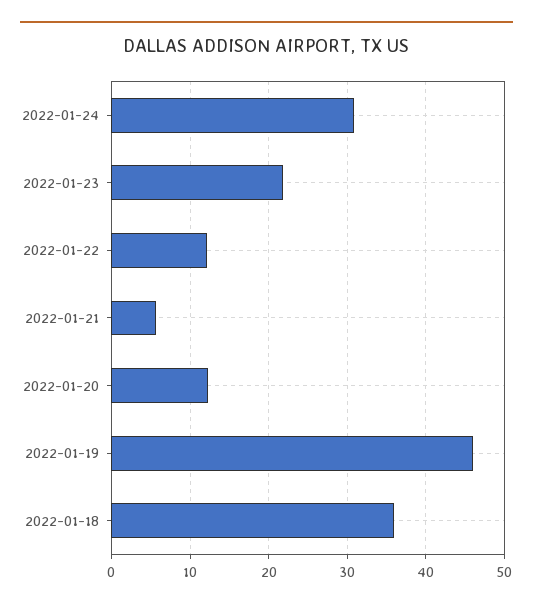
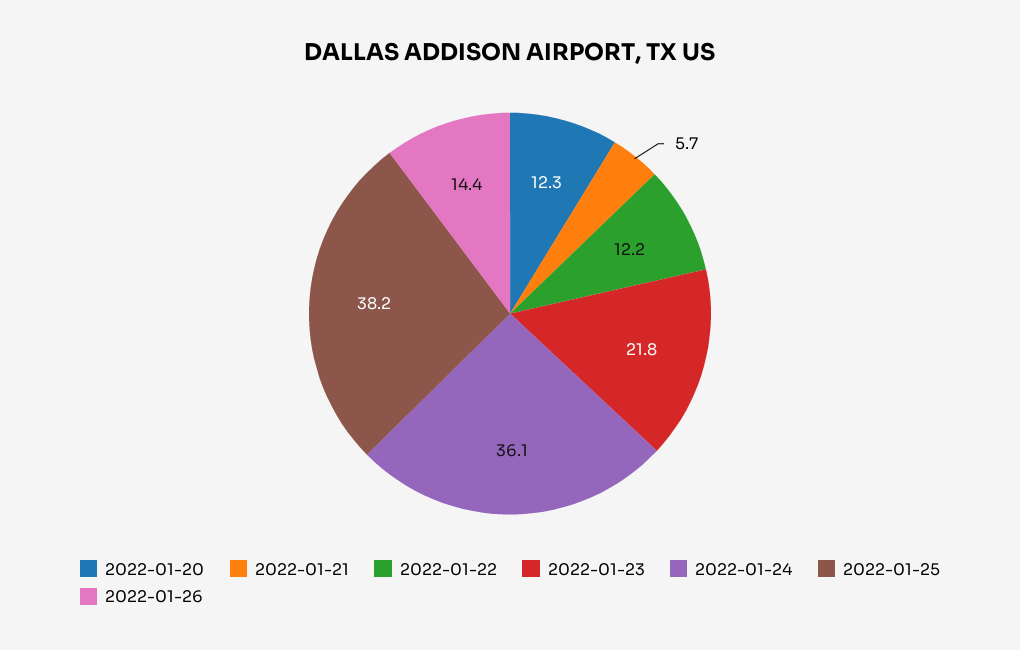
2022-01-24: 31 -> 36.1
2022-01-19: 46 -> none
2022-01-18: 36 -> none
2022-01-25: none -> 38.2
2022-01-26: none -> 14.4

